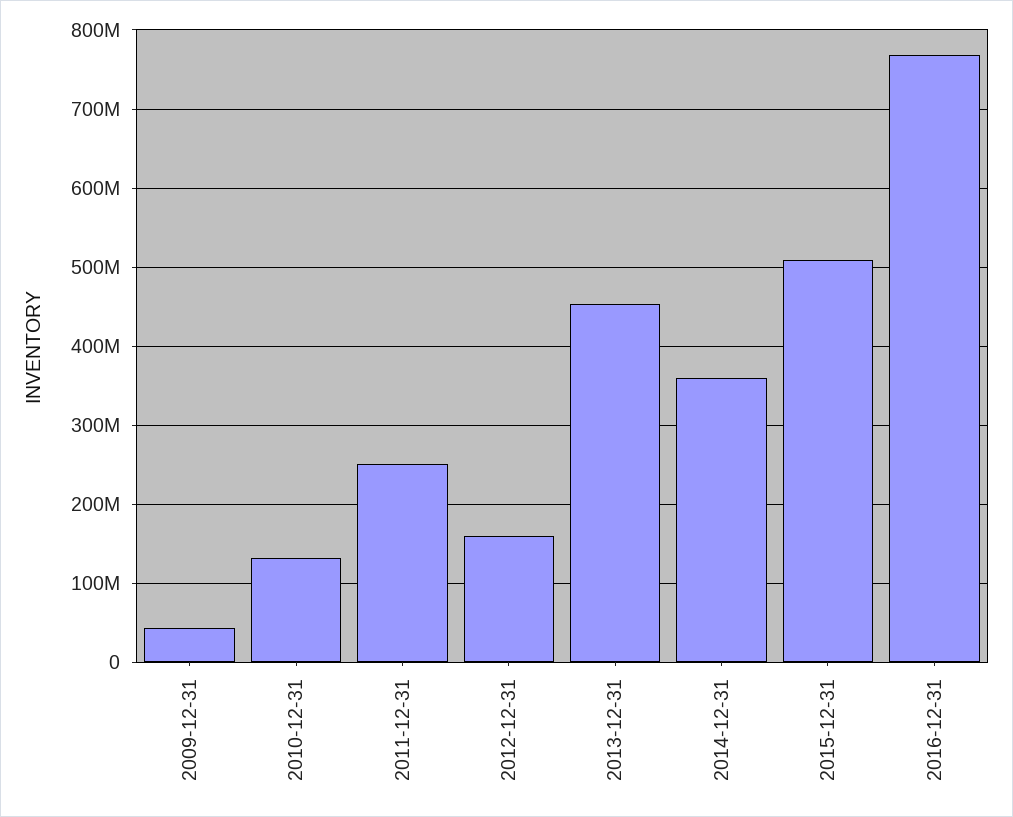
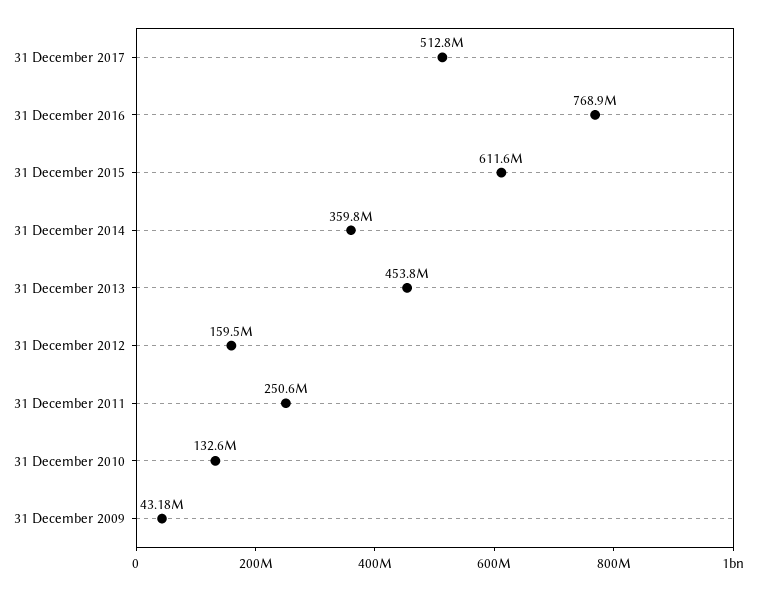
2015-12-31: 510000000 -> 611600000
31 December 2017: none -> 512800000

